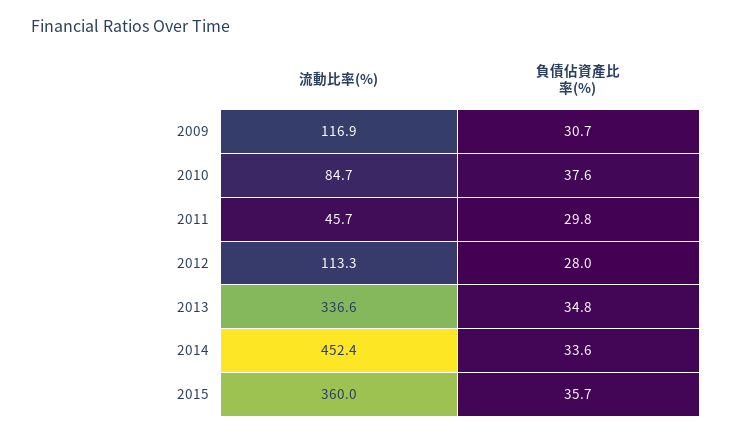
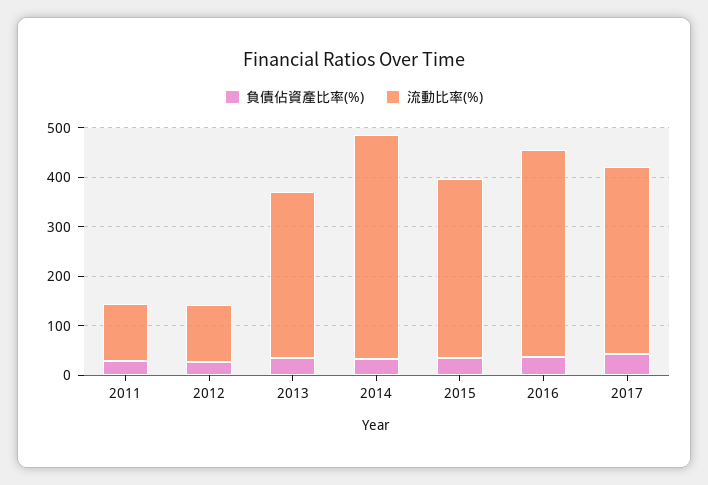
流動比率(%), 2009: 116.9 -> none
負債佔資產比率(%), 2009: 30.7 -> none
流動比率(%), 2010: 84.7 -> none
負債佔資產比率(%), 2010: 37.6 -> none
流動比率(%), 2011: 45.7 -> 120
負債佔資產比率(%), 2016: none -> 40
流動比率(%), 2016: none -> 420
負債佔資產比率(%), 2017: none -> 40
流動比率(%), 2017: none -> 380

